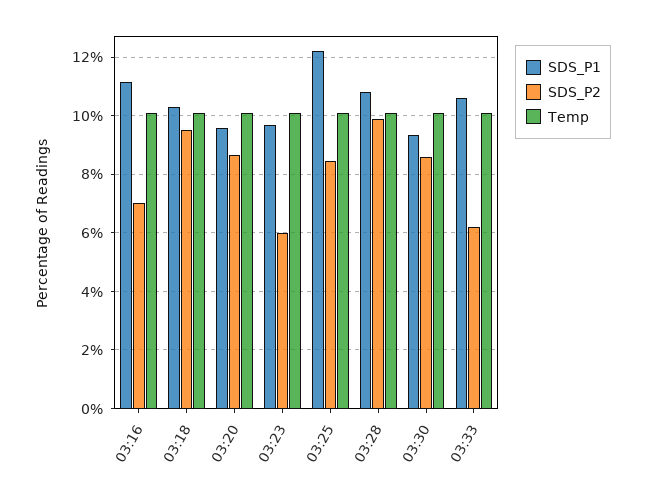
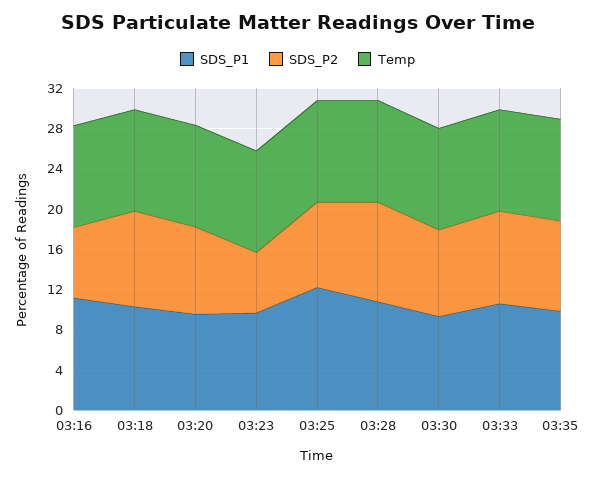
SDS_P2, 03:33: 6.25 -> 9
SDS_P1, 03:35: none -> 10
SDS_P2, 03:35: none -> 9
Temp, 03:35: none -> 10

